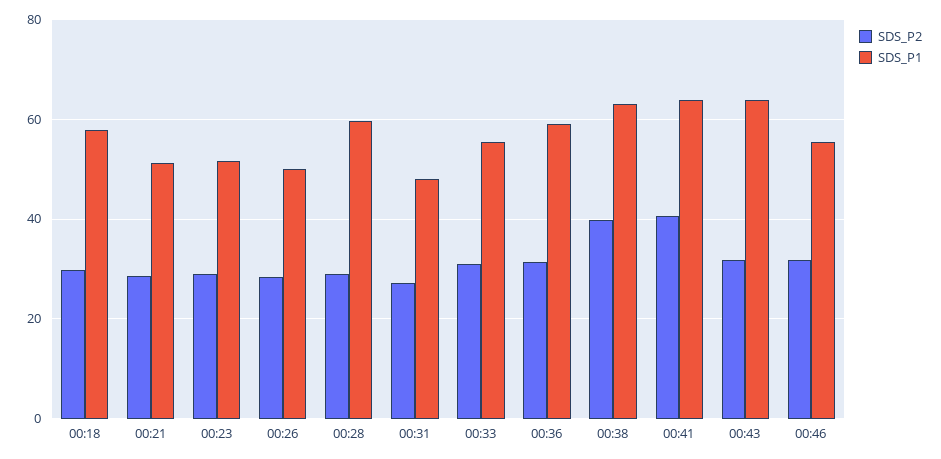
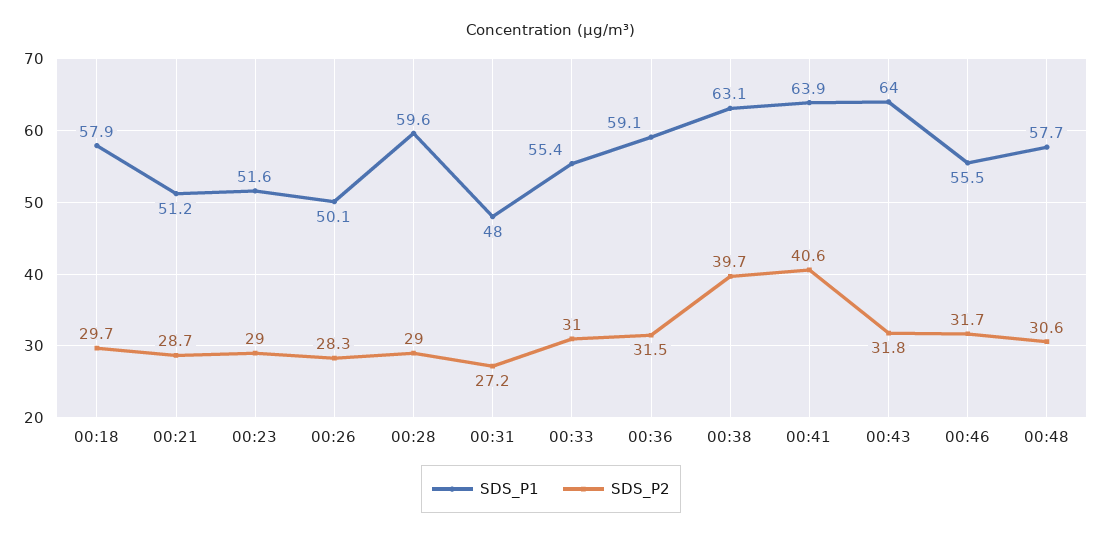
SDS_P1, 00:48: none -> 57.7
SDS_P2, 00:48: none -> 30.6

